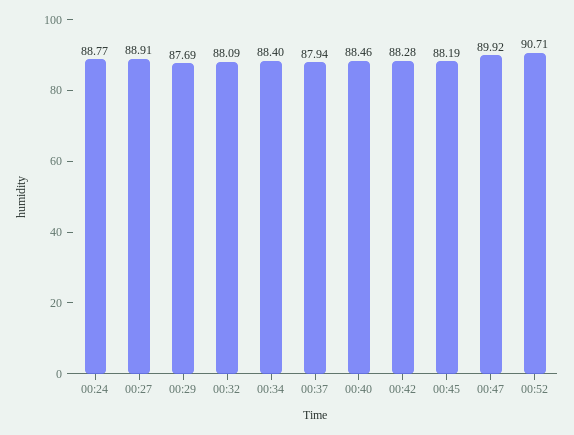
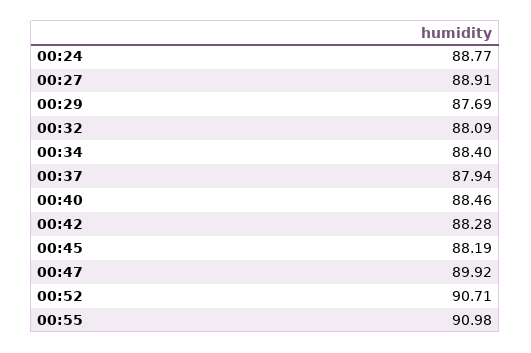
00:55: none -> 90.98

